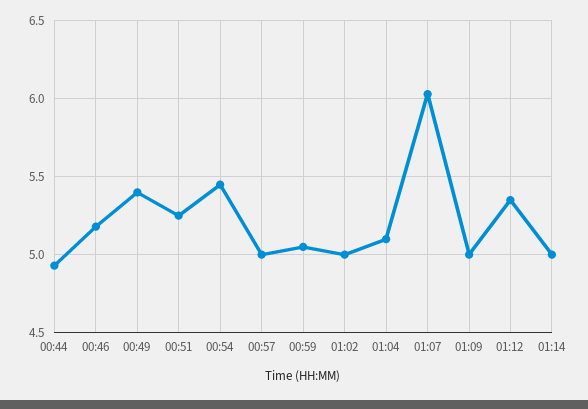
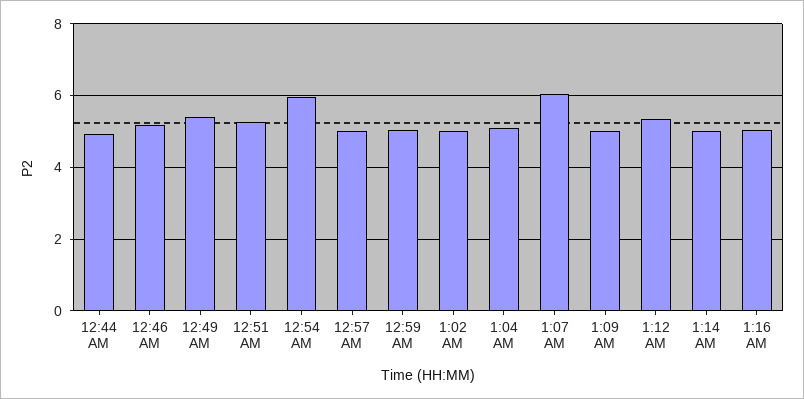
00:54: 5.45 -> 6
1:16 AM: none -> 5

